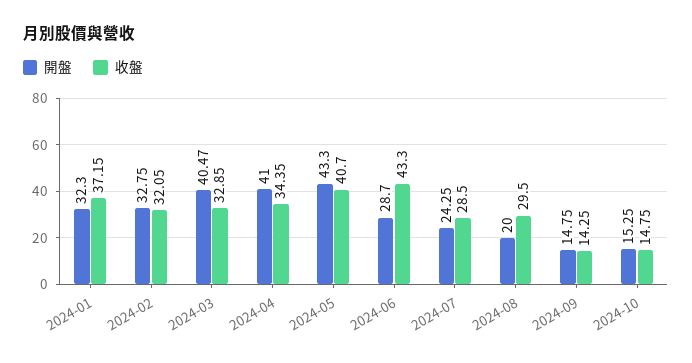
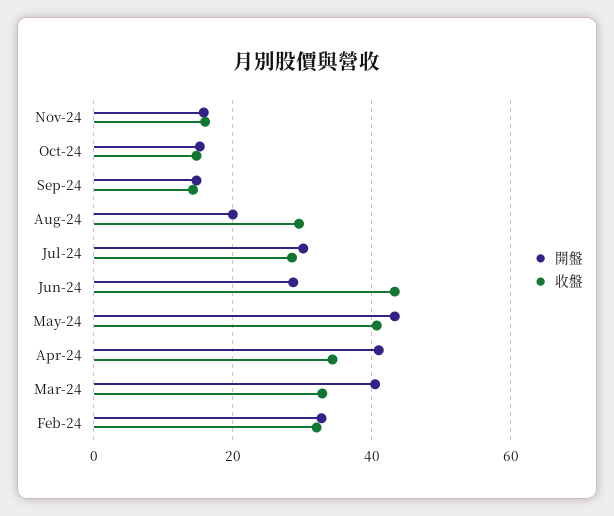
開盤, 2024-01: 32.3 -> none
收盤, 2024-01: 37.15 -> none
開盤, 2024-07: 24.25 -> 30
開盤, Nov-24: none -> 16
收盤, Nov-24: none -> 16

